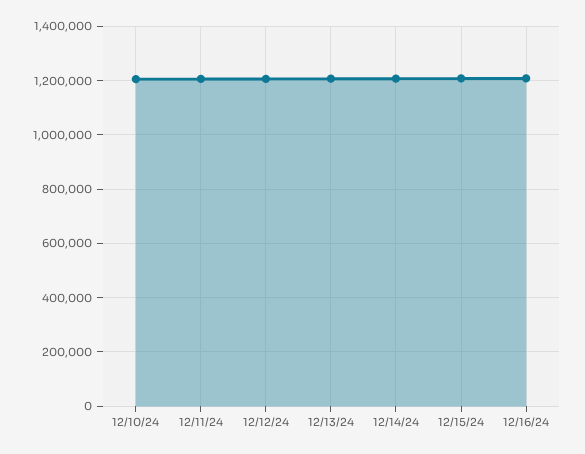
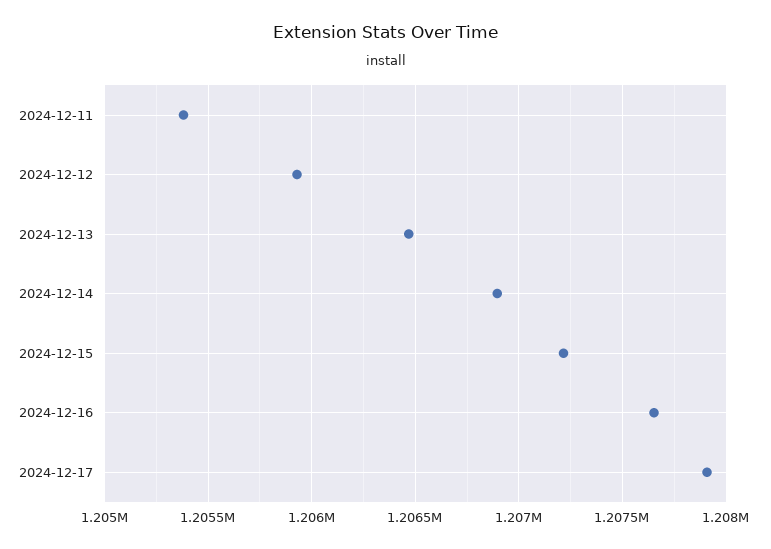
12/10/24: 1200000 -> none
2024-12-17: none -> 1207900

